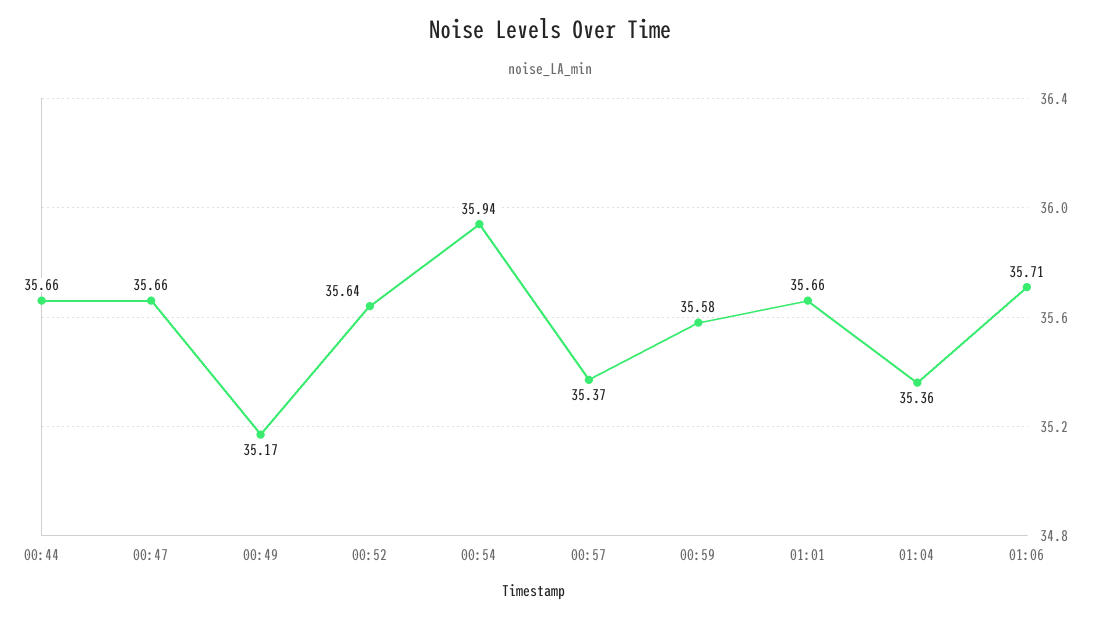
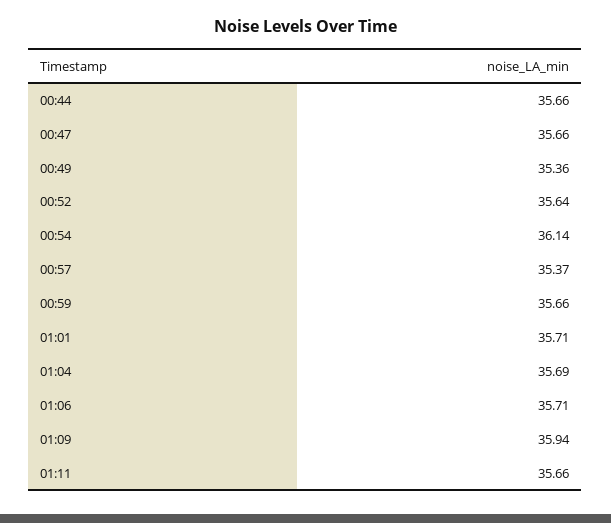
00:49: 35.17 -> 35.36
00:54: 35.94 -> 36.14
00:59: 35.58 -> 35.66
01:01: 35.66 -> 35.71
01:04: 35.36 -> 35.69
01:09: none -> 35.94
01:11: none -> 35.66

